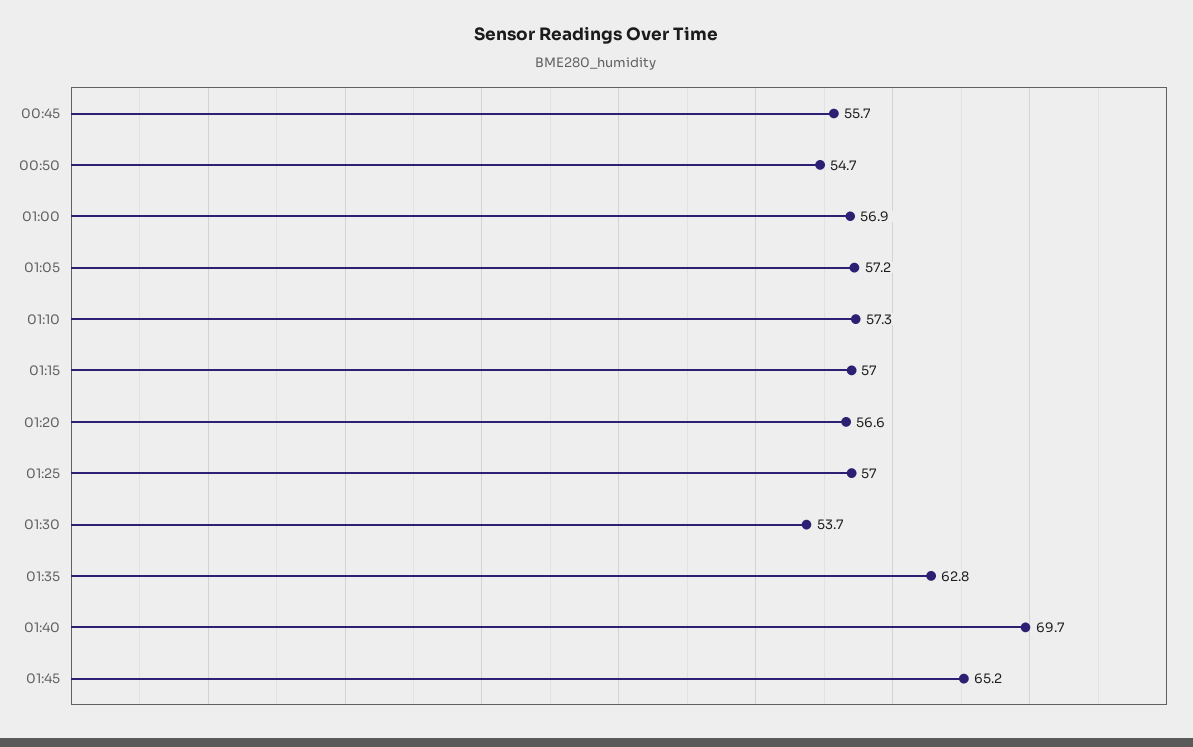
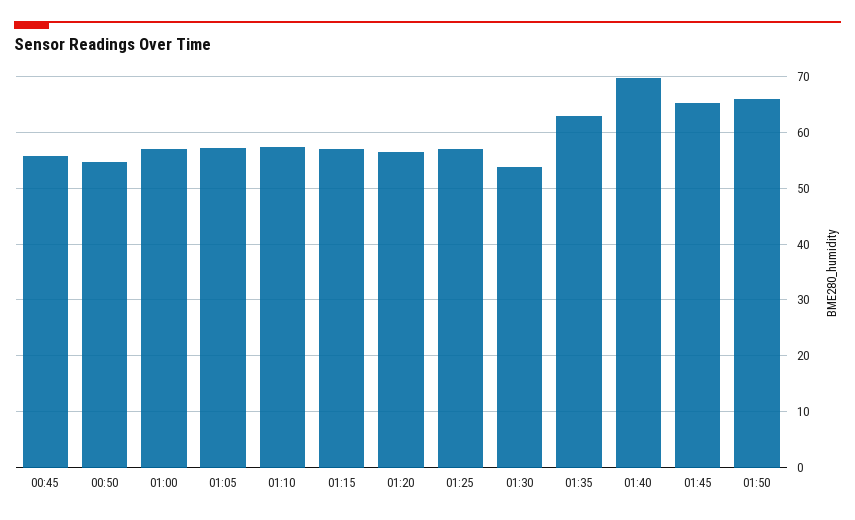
01:50: none -> 66

